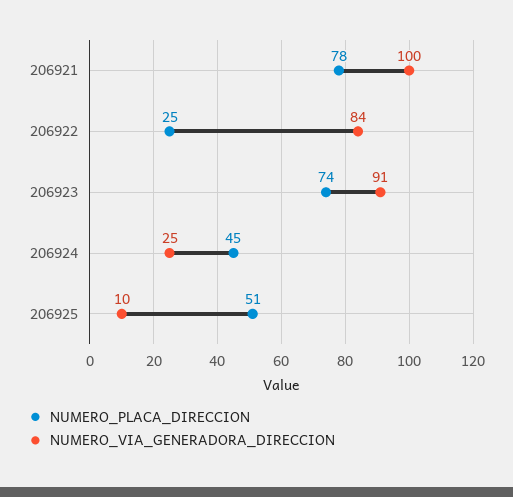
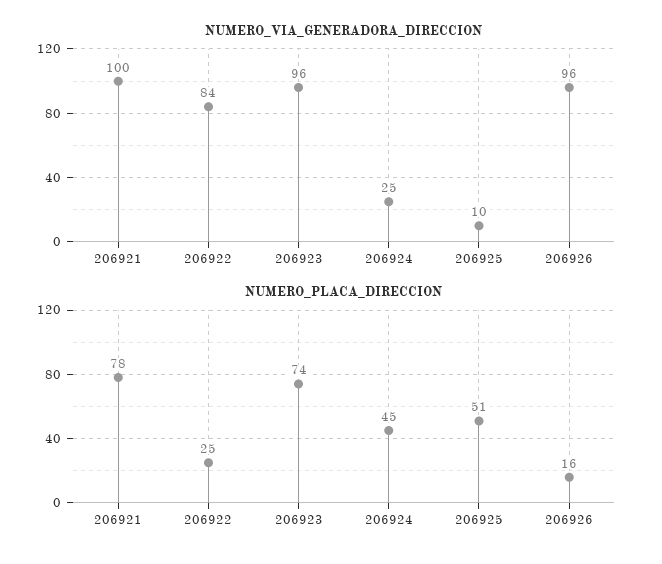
NUMERO_VIA_GENERADORA_DIRECCION, 206923: 91 -> 96
NUMERO_VIA_GENERADORA_DIRECCION, 206926: none -> 96
NUMERO_PLACA_DIRECCION, 206926: none -> 16

